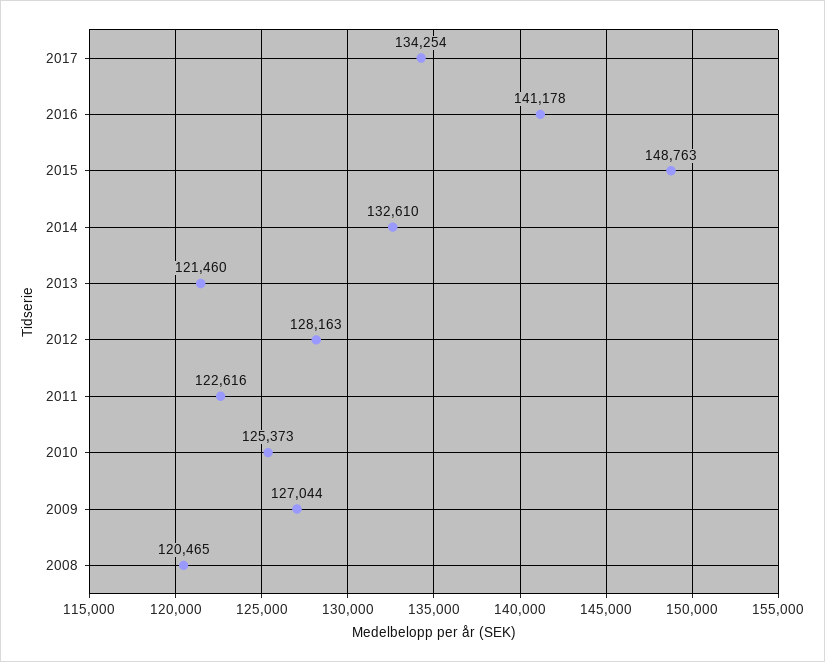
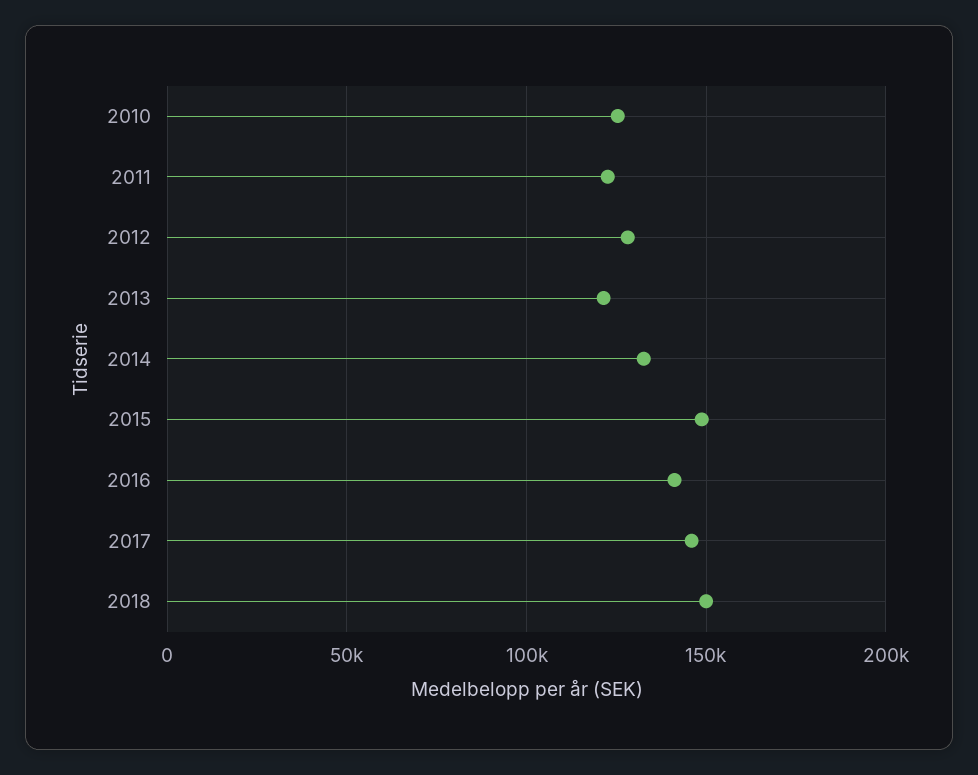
2017: 134254 -> 145000
2009: 127044 -> none
2008: 120465 -> none
2018: none -> 150000

